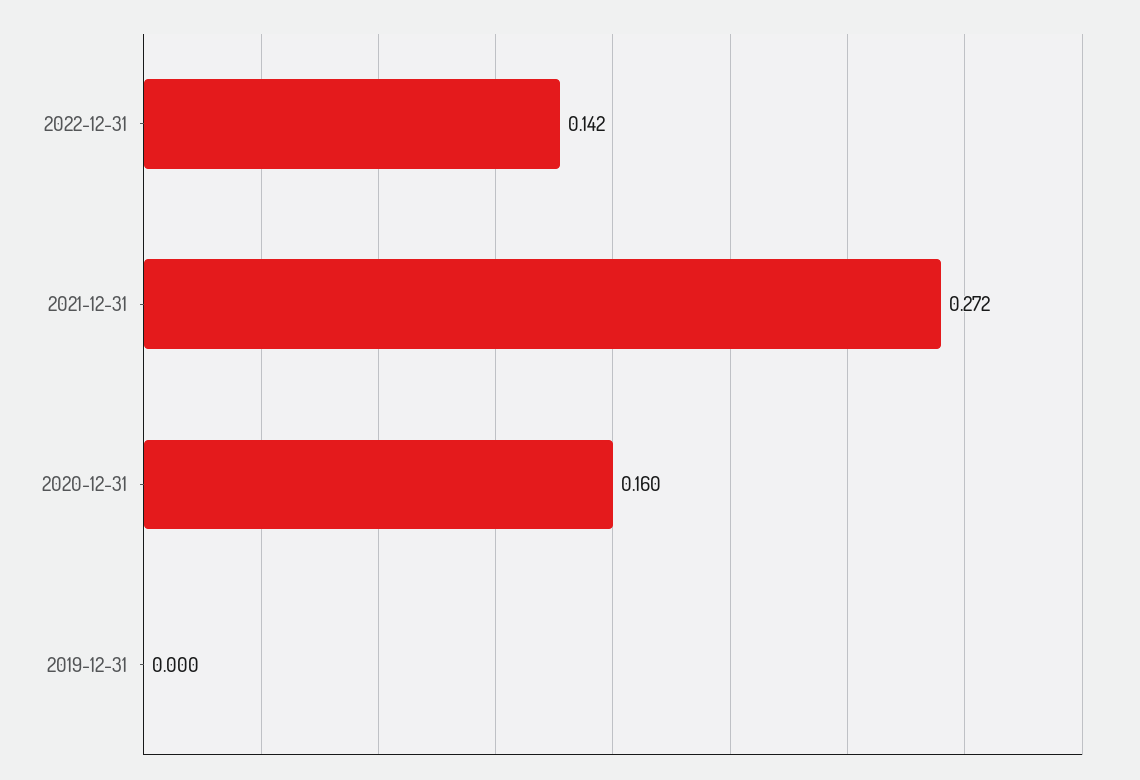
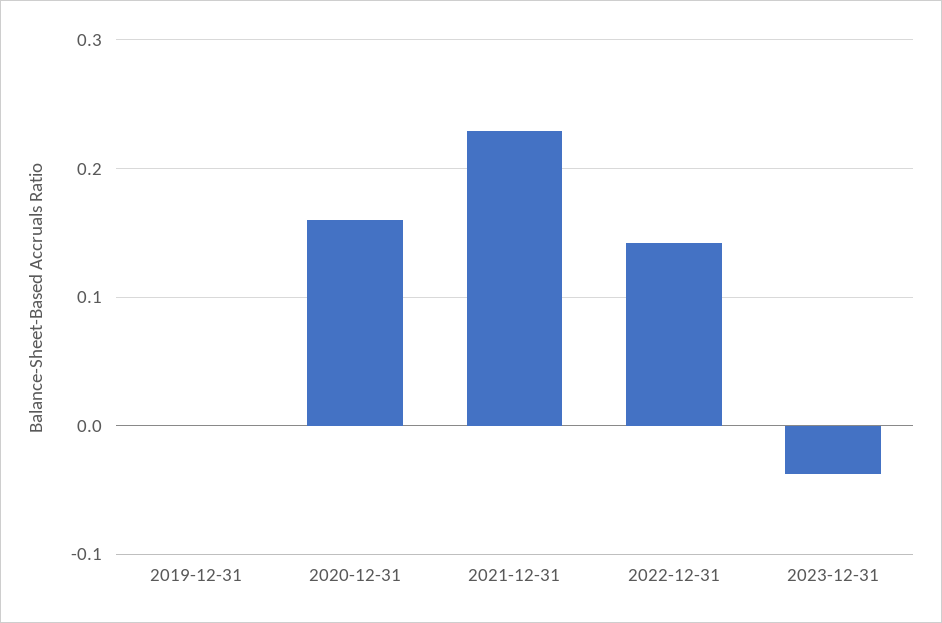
2021-12-31: 0.272 -> 0.23
2023-12-31: none -> -0.04

